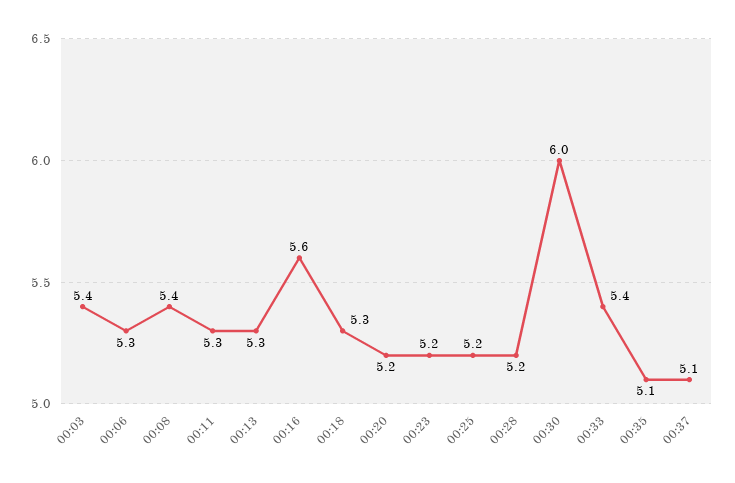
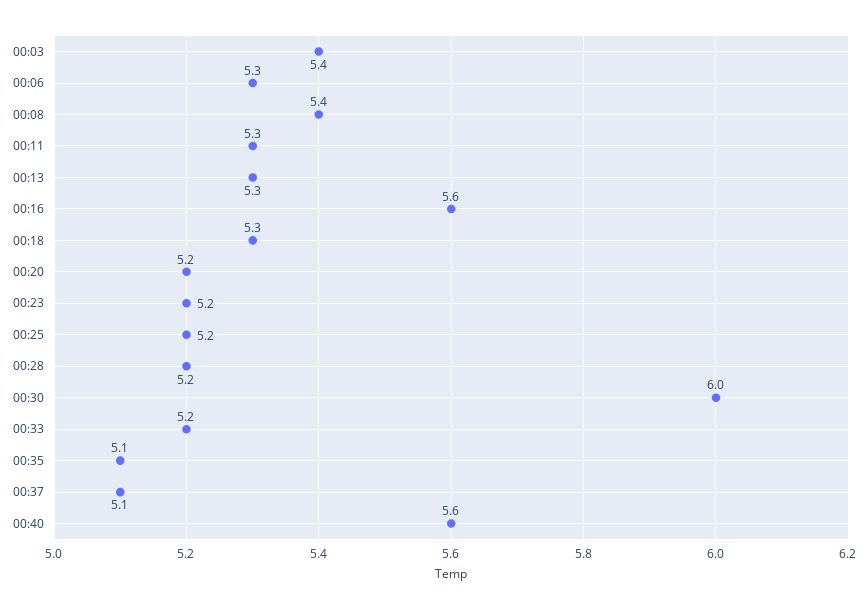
00:33: 5.4 -> 5.2
00:40: none -> 5.6

